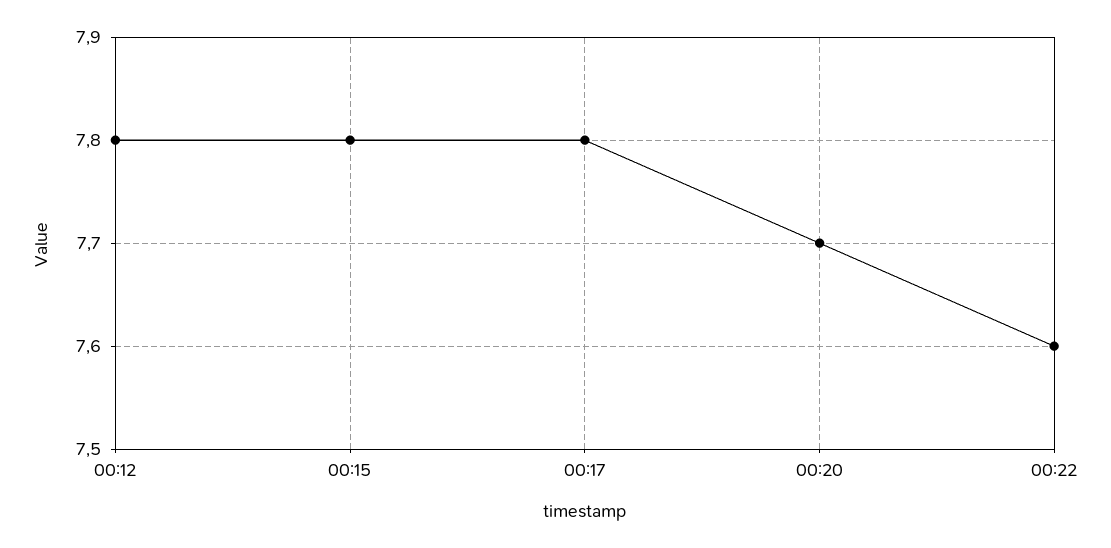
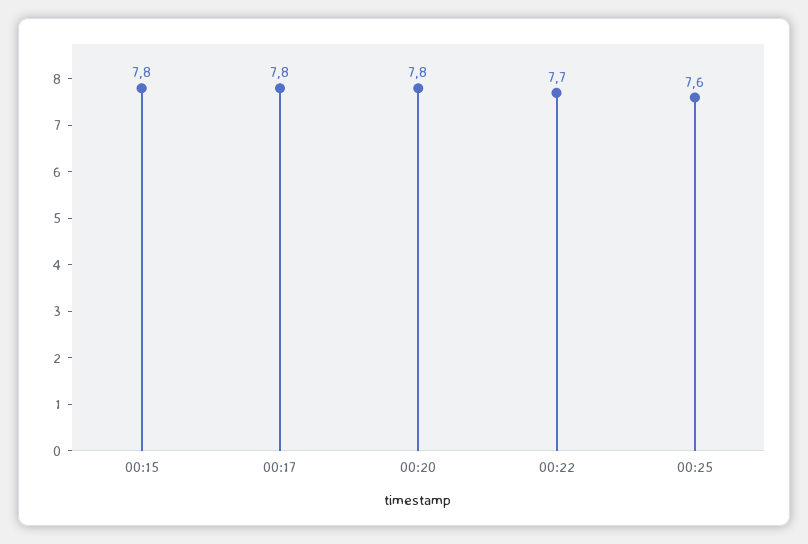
00:12: 7.8 -> none
00:20: 7.7 -> 7.8
00:22: 7.6 -> 7.7
00:25: none -> 7.6

